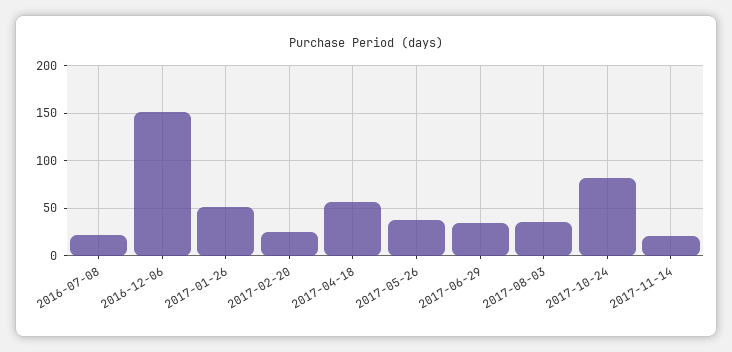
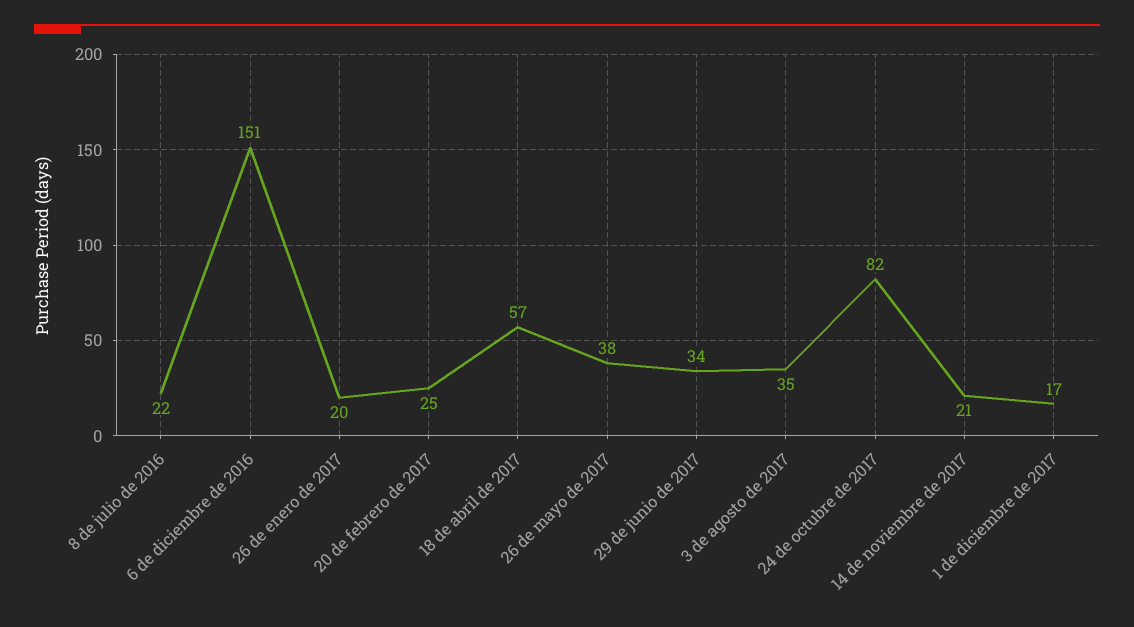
2017-01-26: 50 -> 20
1 de diciembre de 2017: none -> 17

